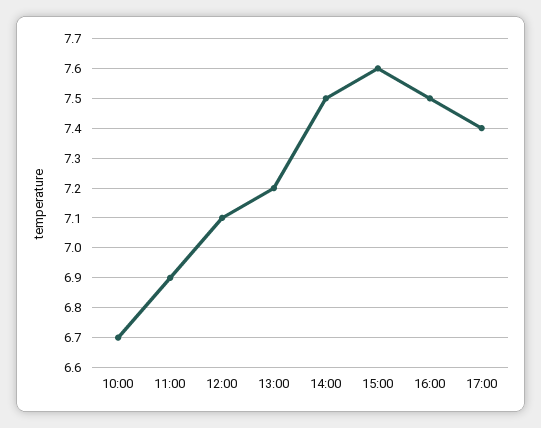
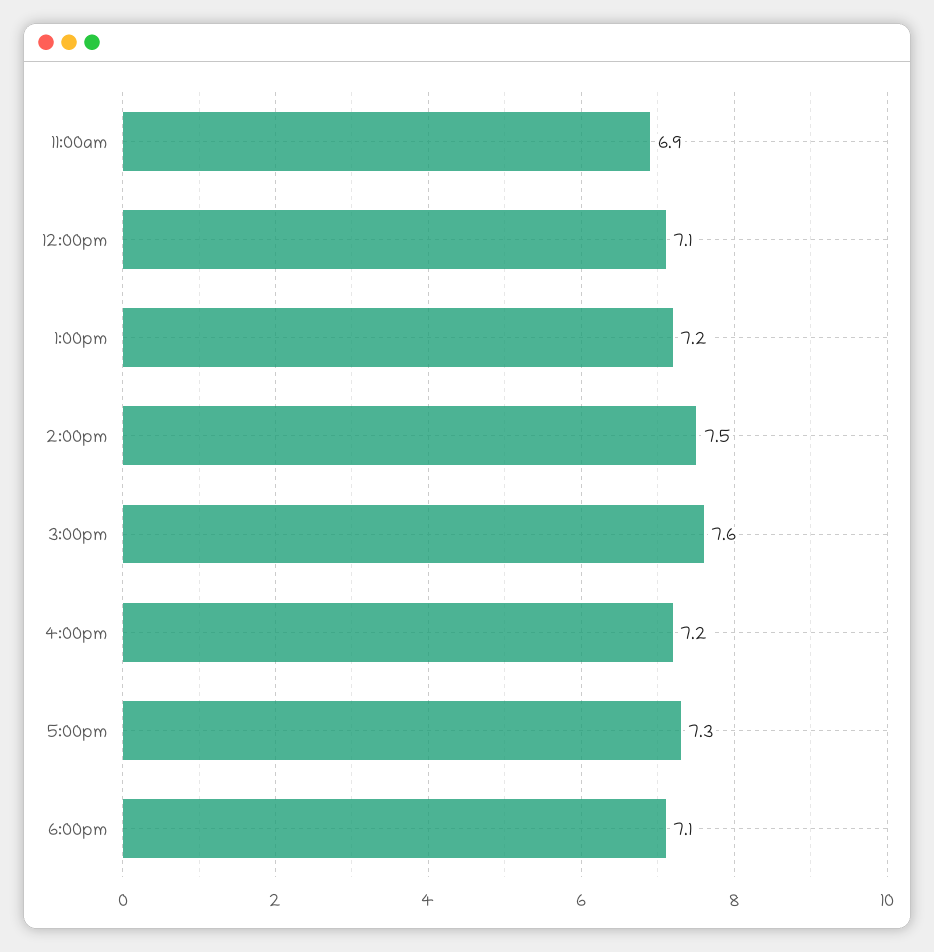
10:00: 6.7 -> none
16:00: 7.5 -> 7.2
17:00: 7.4 -> 7.3
6:00pm: none -> 7.1

